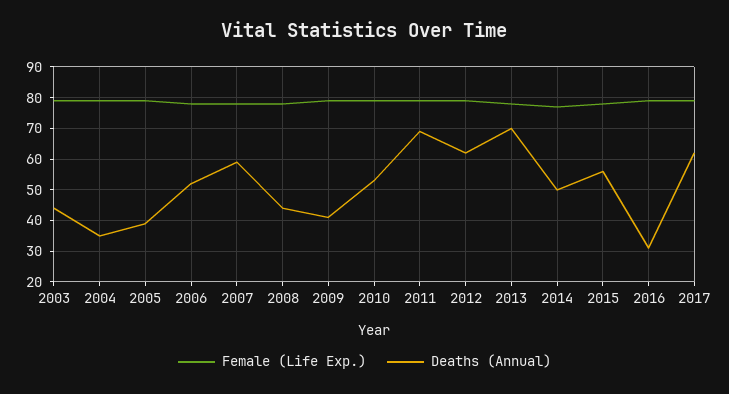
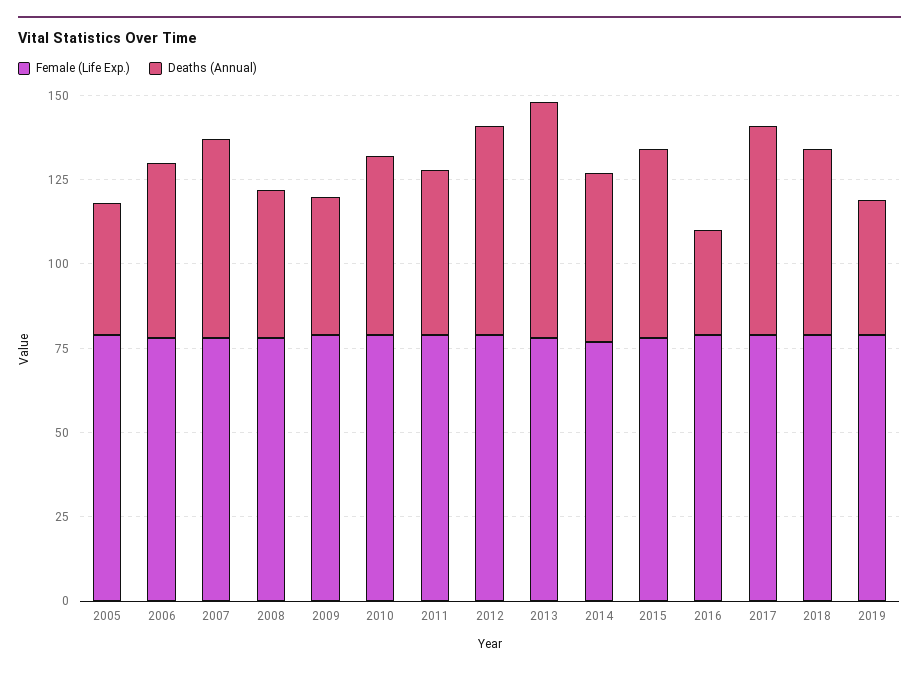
Female (Life Exp.), 2003: 80 -> none
Deaths (Annual), 2003: 45 -> none
Female (Life Exp.), 2004: 80 -> none
Deaths (Annual), 2004: 35 -> none
Deaths (Annual), 2011: 70 -> 50
Female (Life Exp.), 2018: none -> 80
Deaths (Annual), 2018: none -> 55
Female (Life Exp.), 2019: none -> 80
Deaths (Annual), 2019: none -> 40

